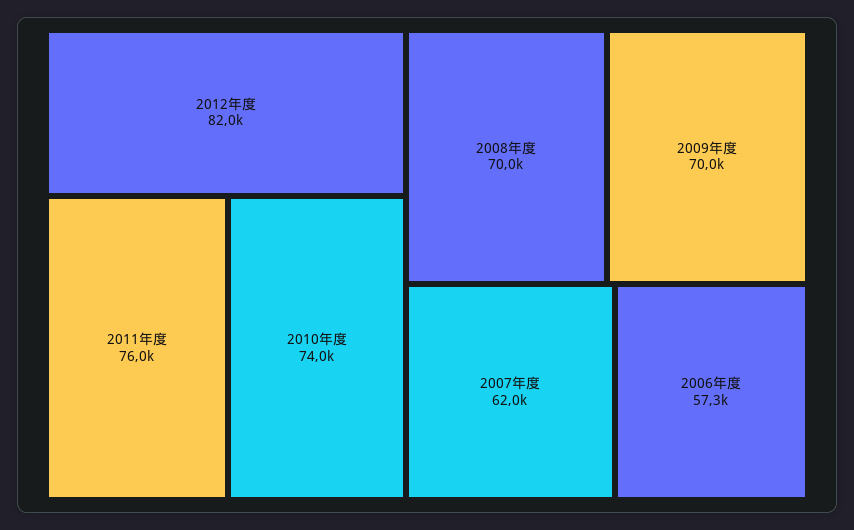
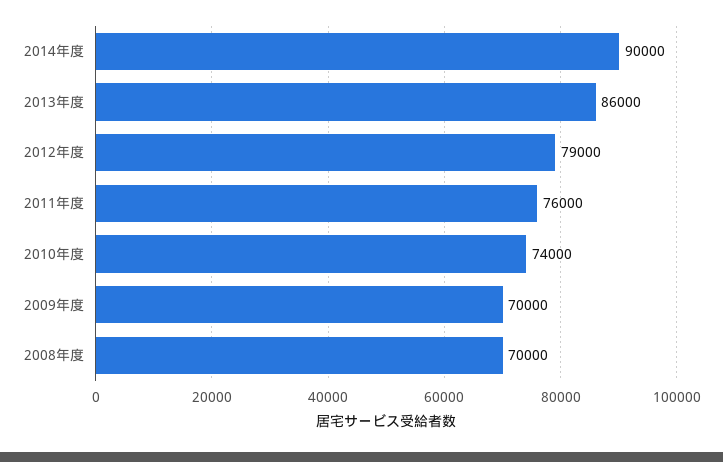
2012年度: 82000 -> 79000
2007年度: 62000 -> none
2006年度: 57300 -> none
2014年度: none -> 90000
2013年度: none -> 86000

